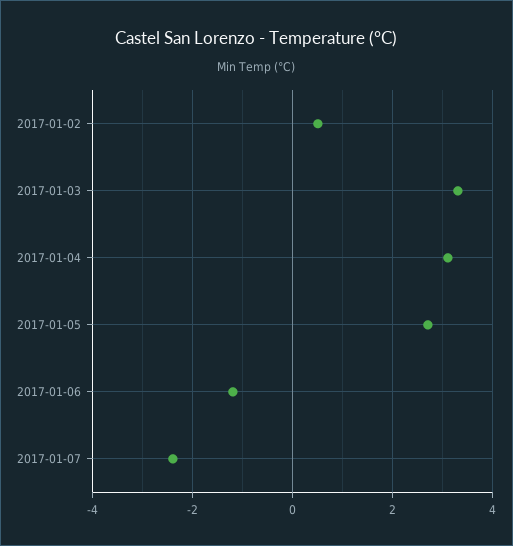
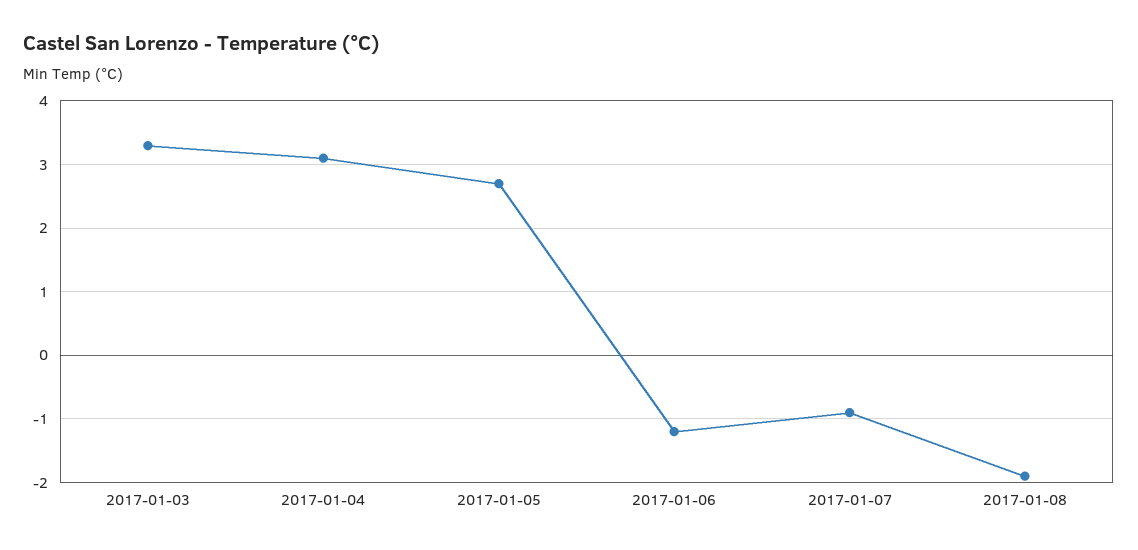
2017-01-02: 0.5 -> none
2017-01-07: -2.5 -> -0.9
2017-01-08: none -> -1.9

